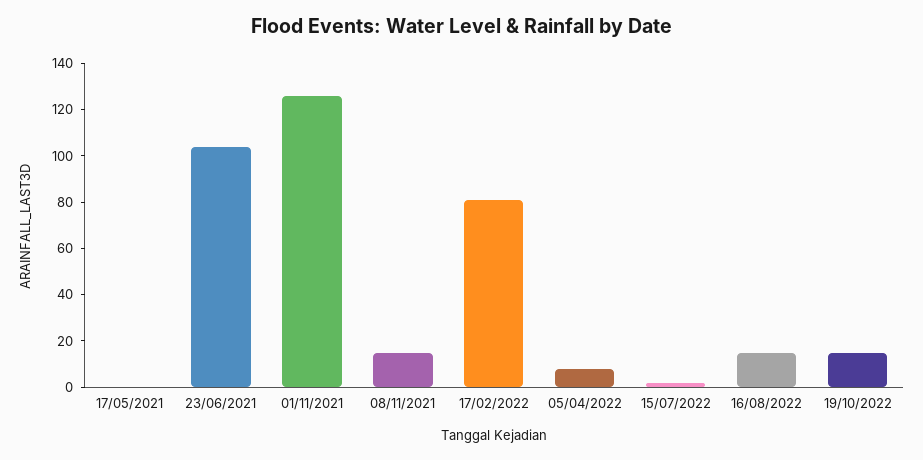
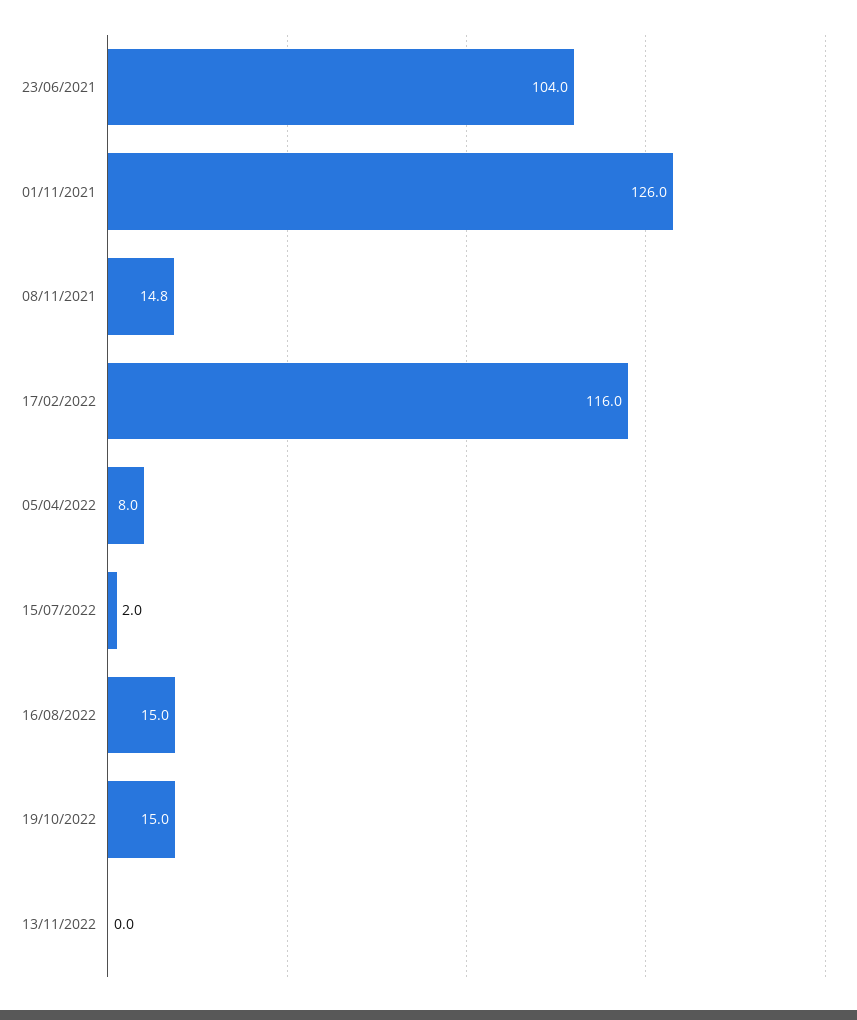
17/05/2021: 0 -> none
17/02/2022: 80 -> 116
13/11/2022: none -> 0

